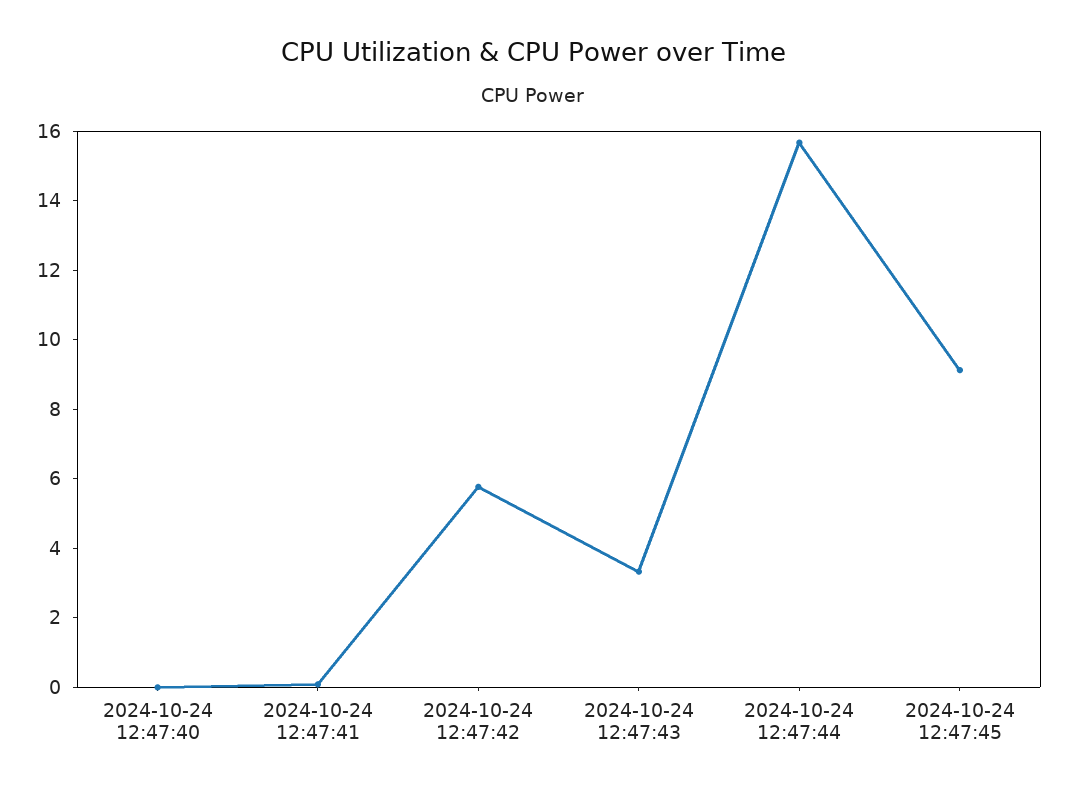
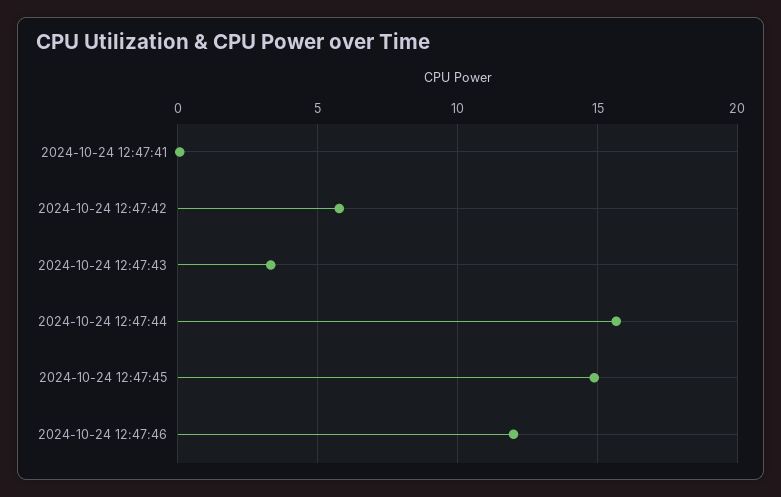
2024-10-24 12:47:40: 0 -> none
2024-10-24 12:47:45: 9 -> 15
2024-10-24 12:47:46: none -> 12

